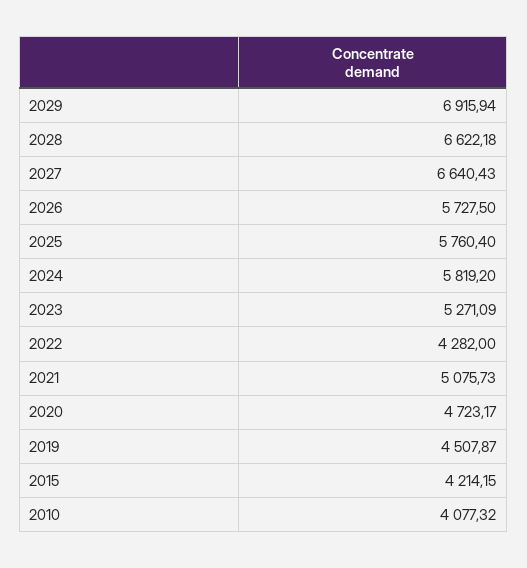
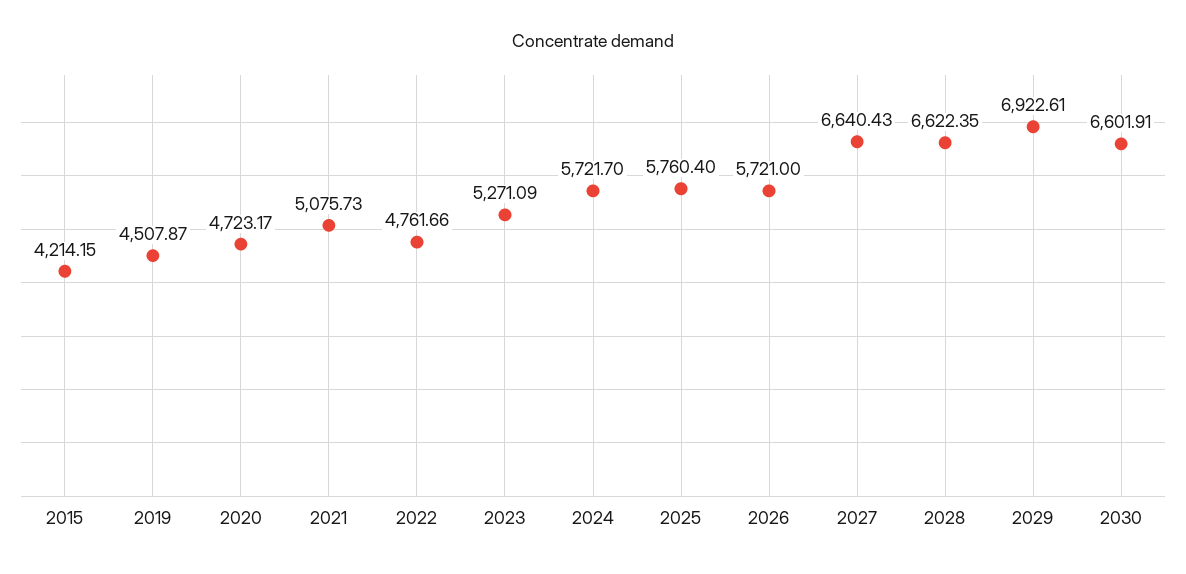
2029: 6915.94 -> 6922.61
2028: 6622.18 -> 6622.35
2026: 5727.5 -> 5721
2024: 5819.2 -> 5721.7
2022: 4282 -> 4761.66
2010: 4077.32 -> none
2030: none -> 6601.91

